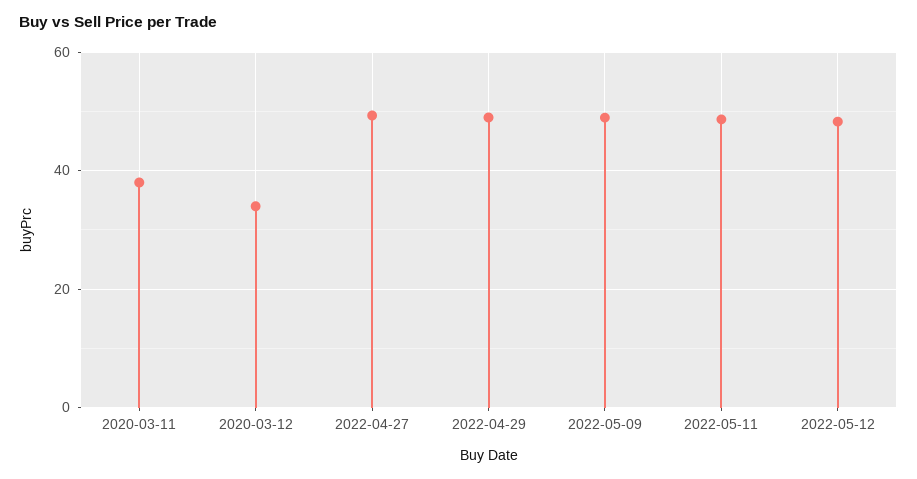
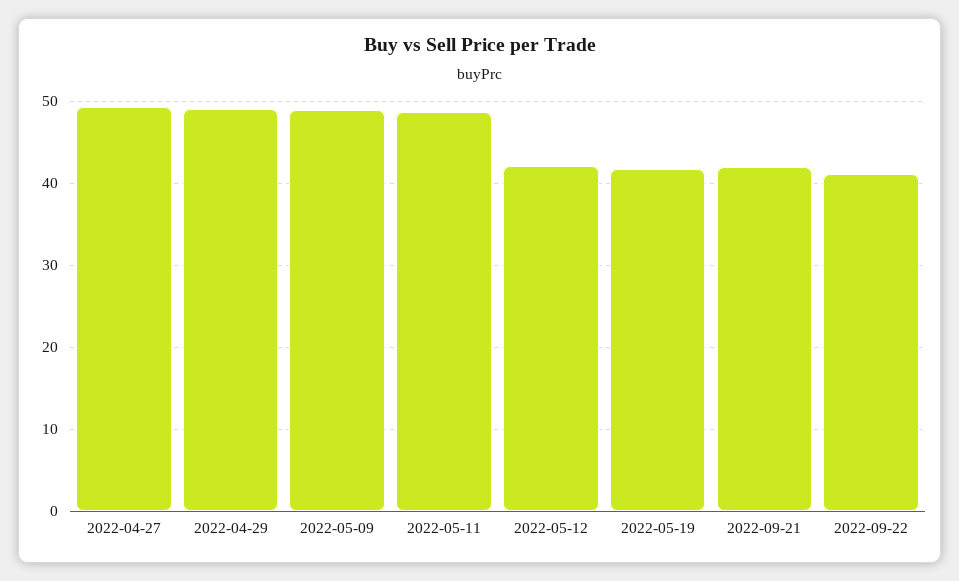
2020-03-11: 38 -> none
2020-03-12: 34 -> none
2022-05-12: 48 -> 42
2022-05-19: none -> 42
2022-09-21: none -> 42
2022-09-22: none -> 41

